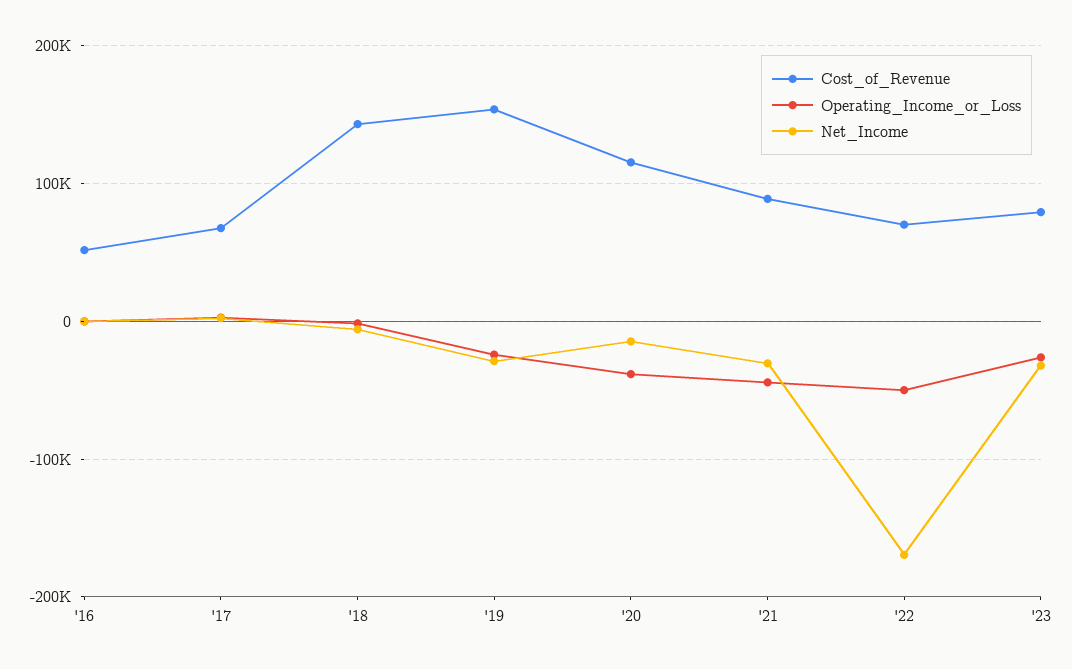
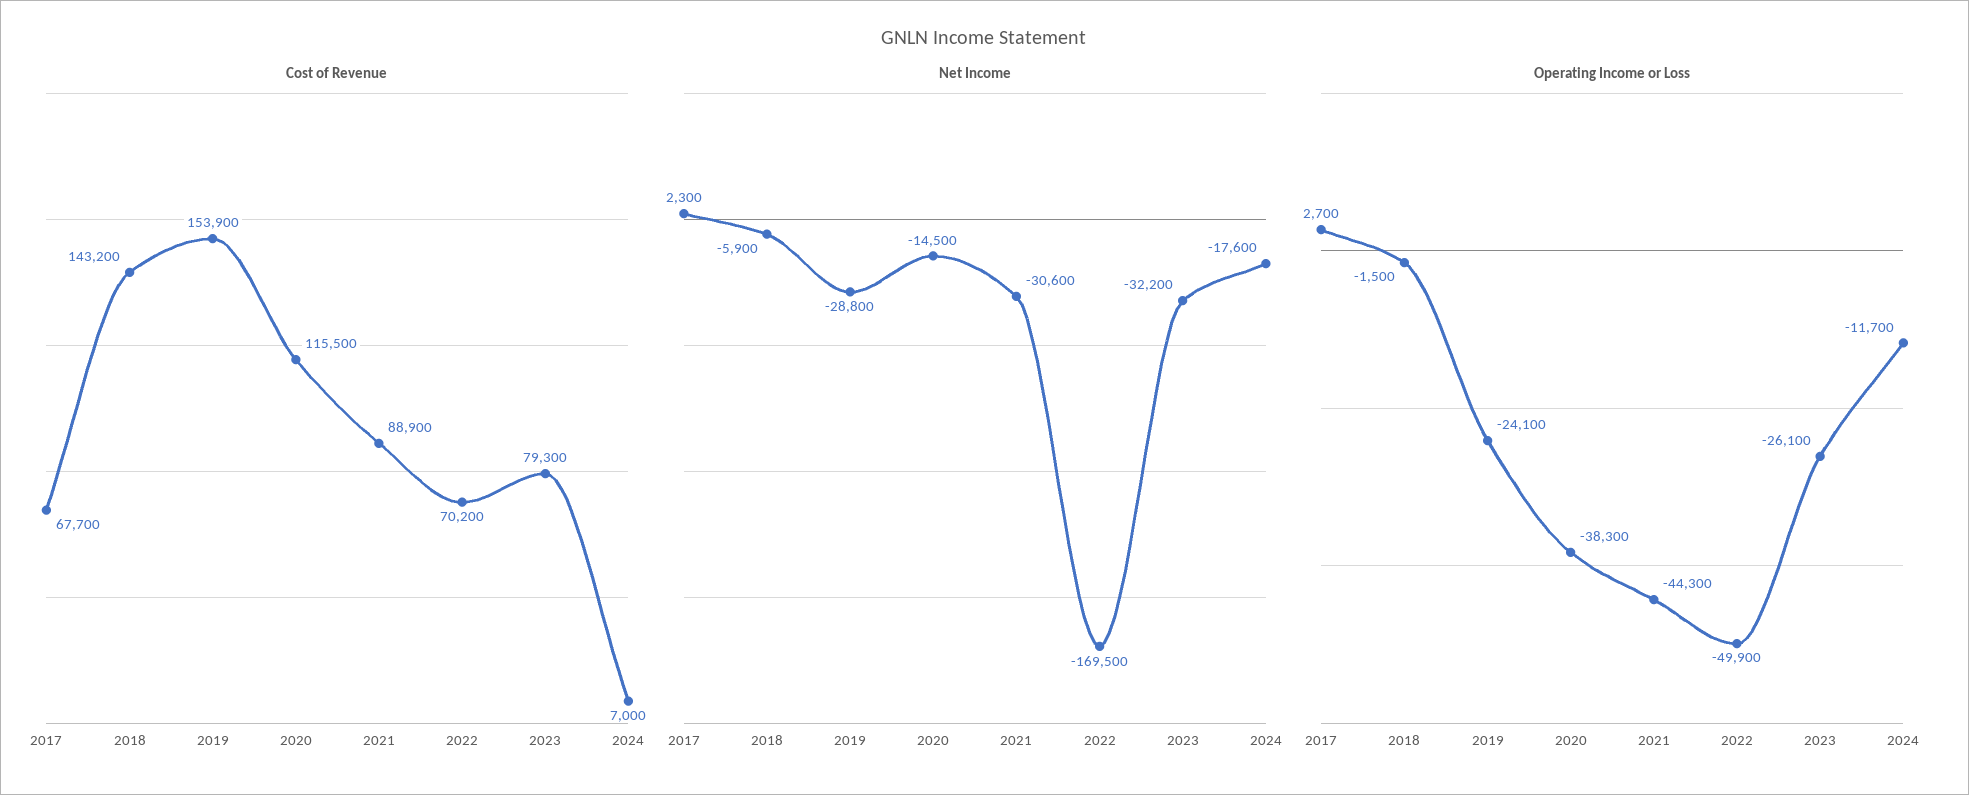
Cost_of_Revenue, '16: 50000 -> none
Operating_Income_or_Loss, '16: 0 -> none
Net_Income, '16: 0 -> none
Cost_of_Revenue, 2024: none -> 7000
Net_Income, 2024: none -> -17600
Operating_Income_or_Loss, 2024: none -> -11700

